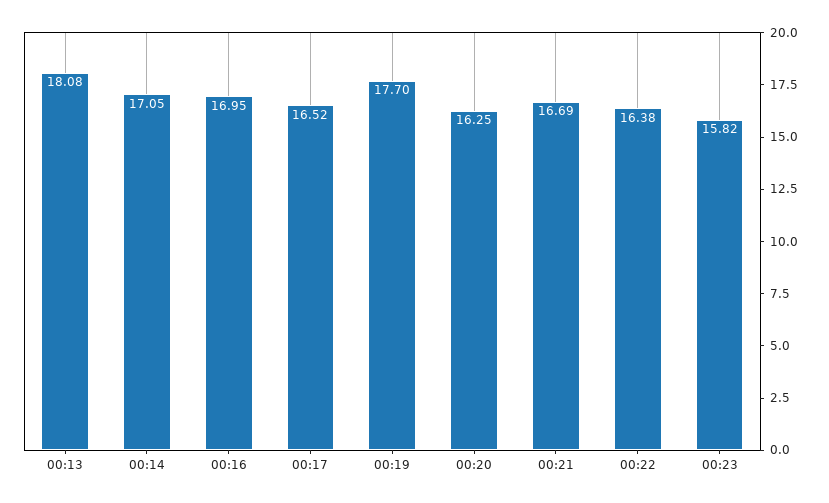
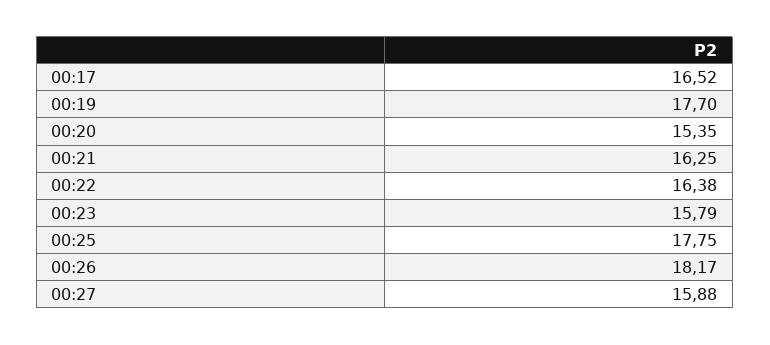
00:13: 18.08 -> none
00:14: 17.05 -> none
00:16: 16.95 -> none
00:20: 16.25 -> 15.35
00:21: 16.69 -> 16.25
00:23: 15.82 -> 15.79
00:25: none -> 17.75
00:26: none -> 18.17
00:27: none -> 15.88

